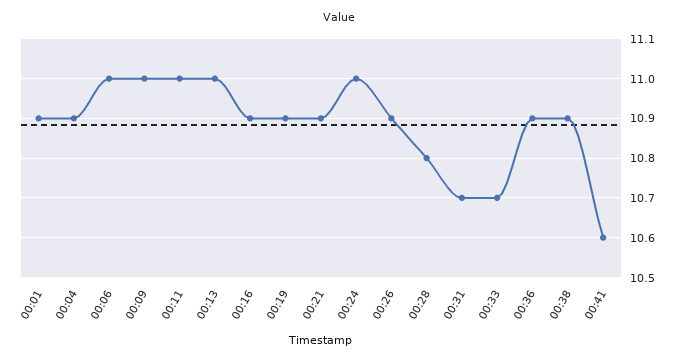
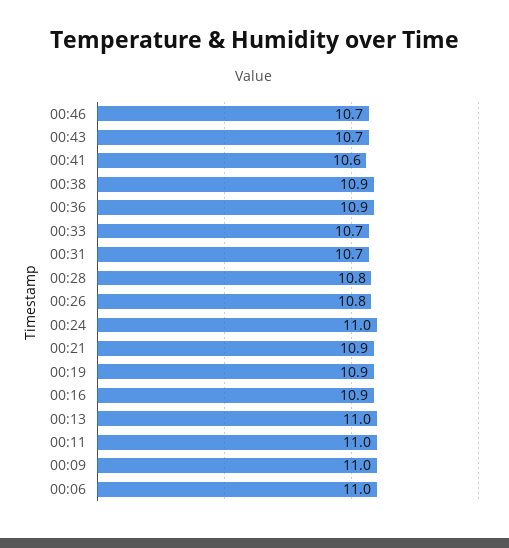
00:01: 10.9 -> none
00:04: 10.9 -> none
00:26: 10.9 -> 10.8
00:46: none -> 10.7
00:43: none -> 10.7

